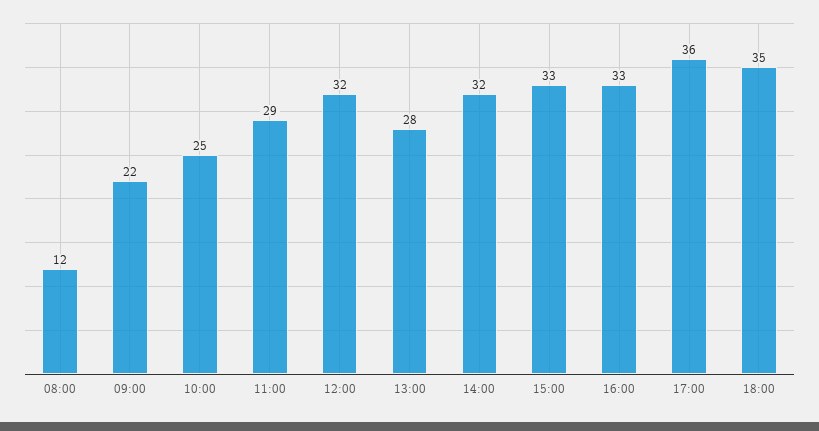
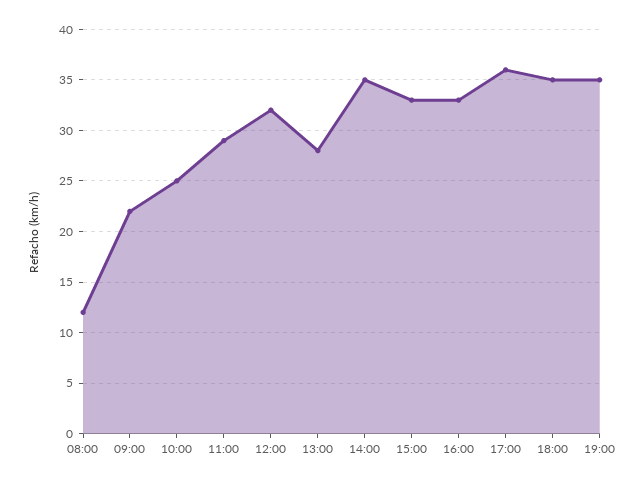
14:00: 32 -> 35
19:00: none -> 35

